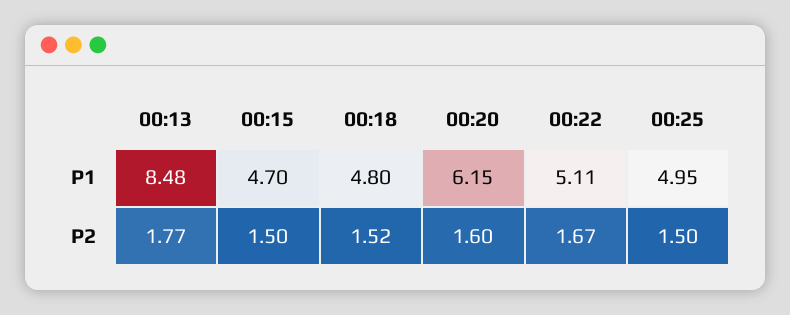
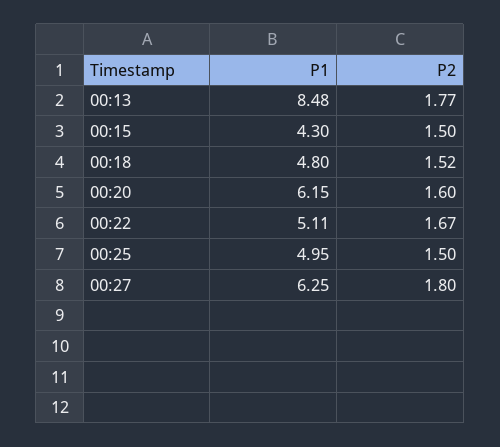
00:15, P1: 4.7 -> 4.3
00:27, P1: none -> 6.25
00:27, P2: none -> 1.8

